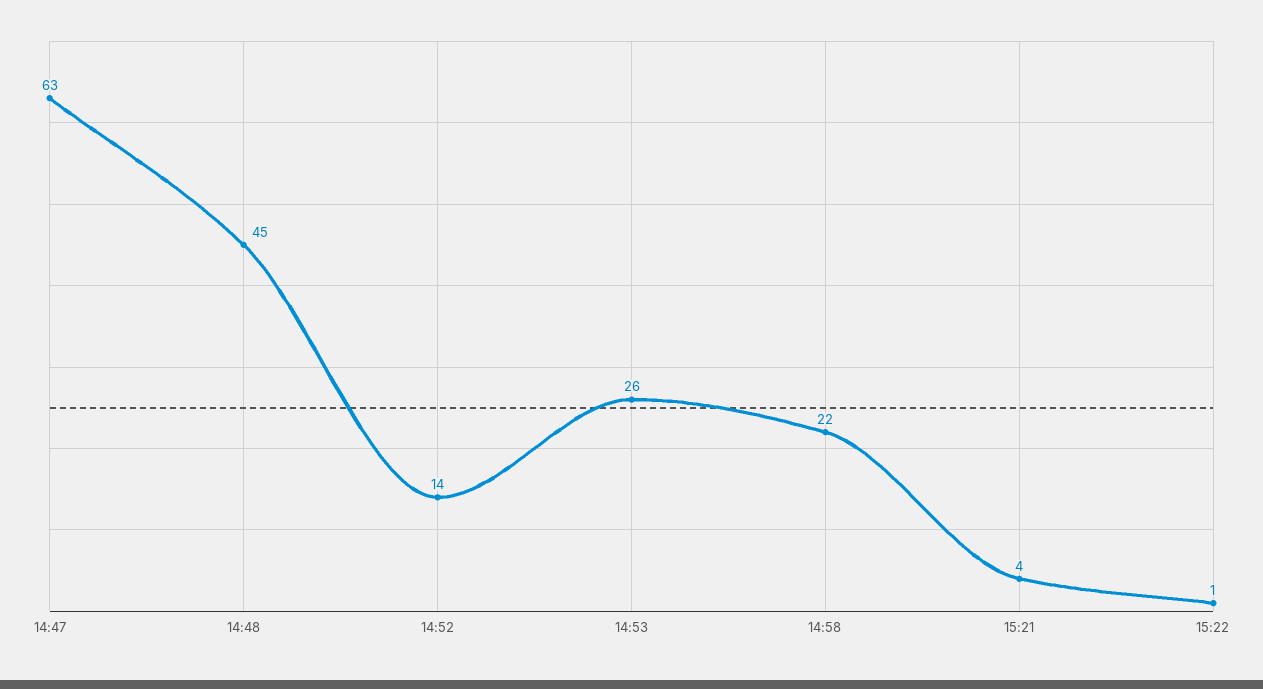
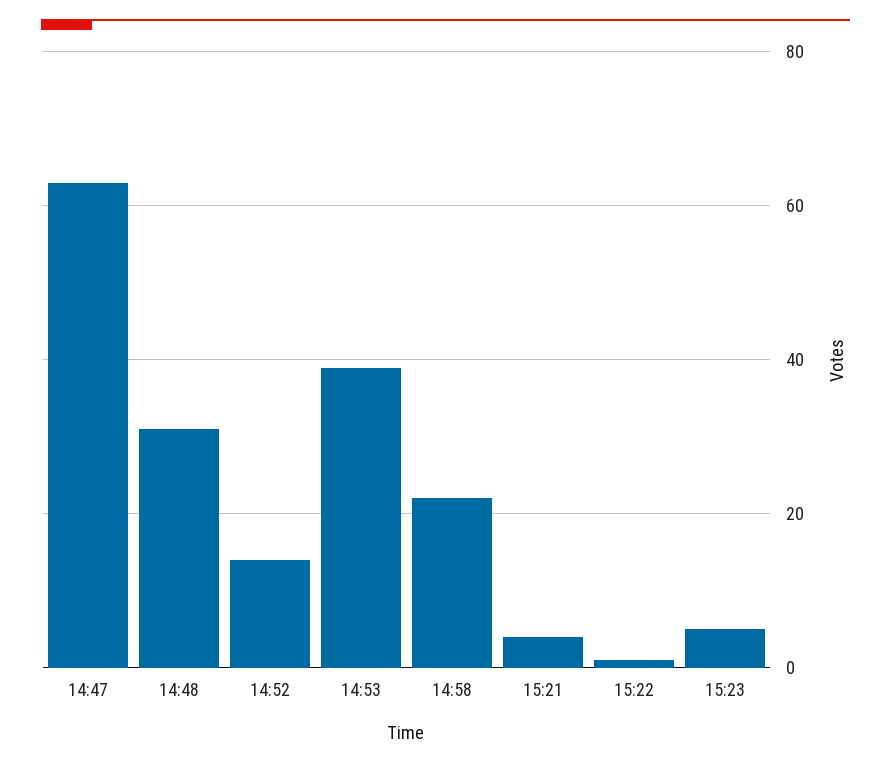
14:48: 45 -> 30
14:53: 26 -> 40
15:23: none -> 5

